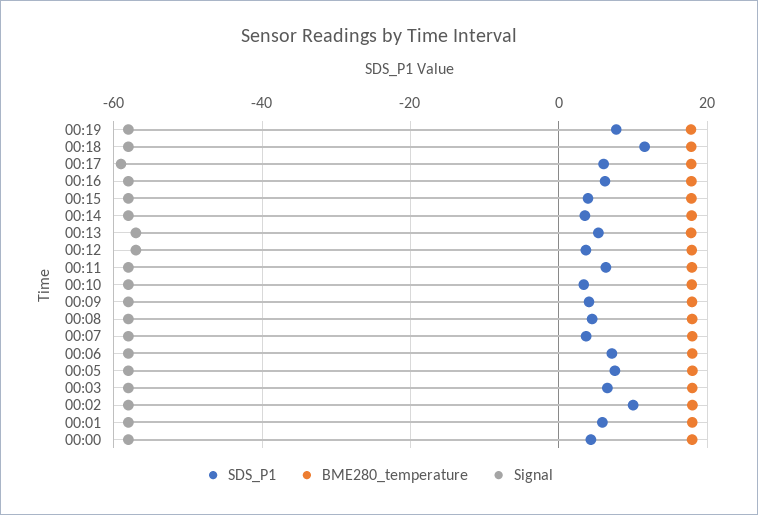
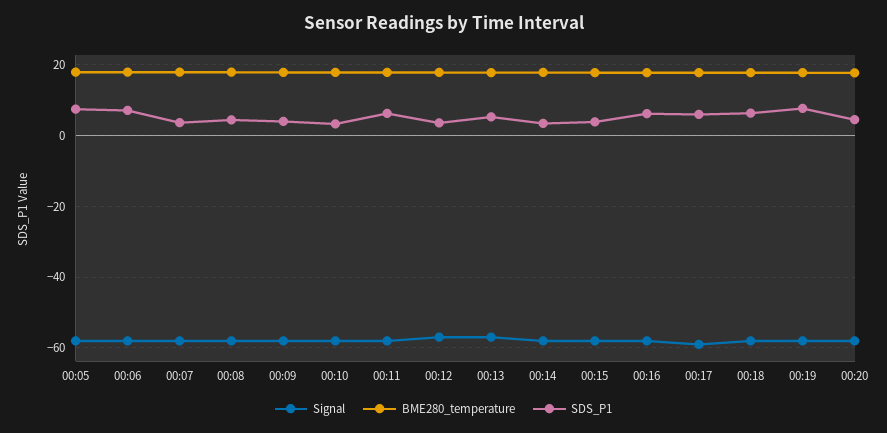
SDS_P1, 00:18: 12 -> 6
SDS_P1, 00:03: 6 -> none
BME280_temperature, 00:03: 18 -> none
Signal, 00:03: -58 -> none
SDS_P1, 00:02: 10 -> none
BME280_temperature, 00:02: 18 -> none
Signal, 00:02: -58 -> none
SDS_P1, 00:01: 6 -> none
BME280_temperature, 00:01: 18 -> none
Signal, 00:01: -58 -> none
SDS_P1, 00:00: 4 -> none
BME280_temperature, 00:00: 18 -> none
Signal, 00:00: -58 -> none
Signal, 00:20: none -> -58
BME280_temperature, 00:20: none -> 18
SDS_P1, 00:20: none -> 4

